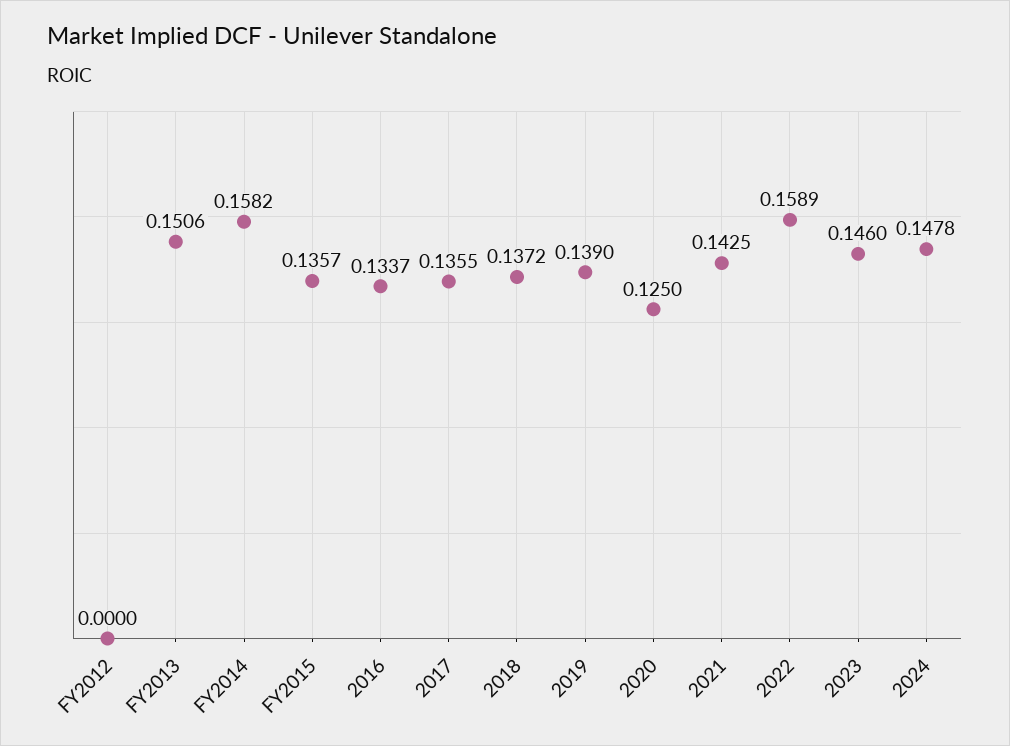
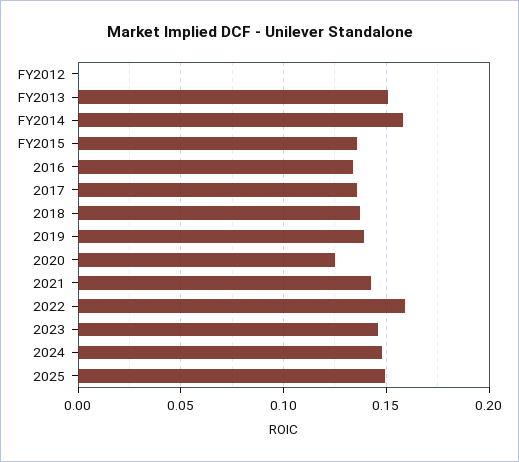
2025: none -> 0.15

